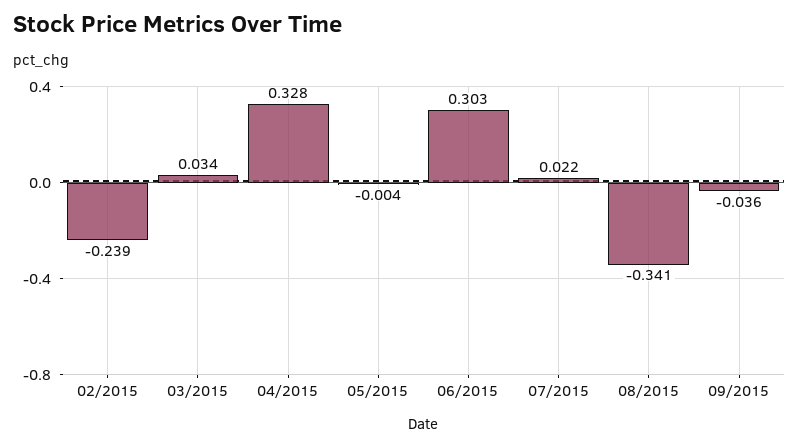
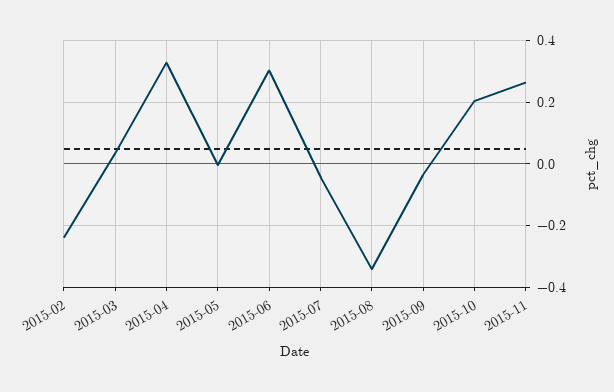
07/2015: 0.022 -> -0.04
2015-10: none -> 0.2
2015-11: none -> 0.26

